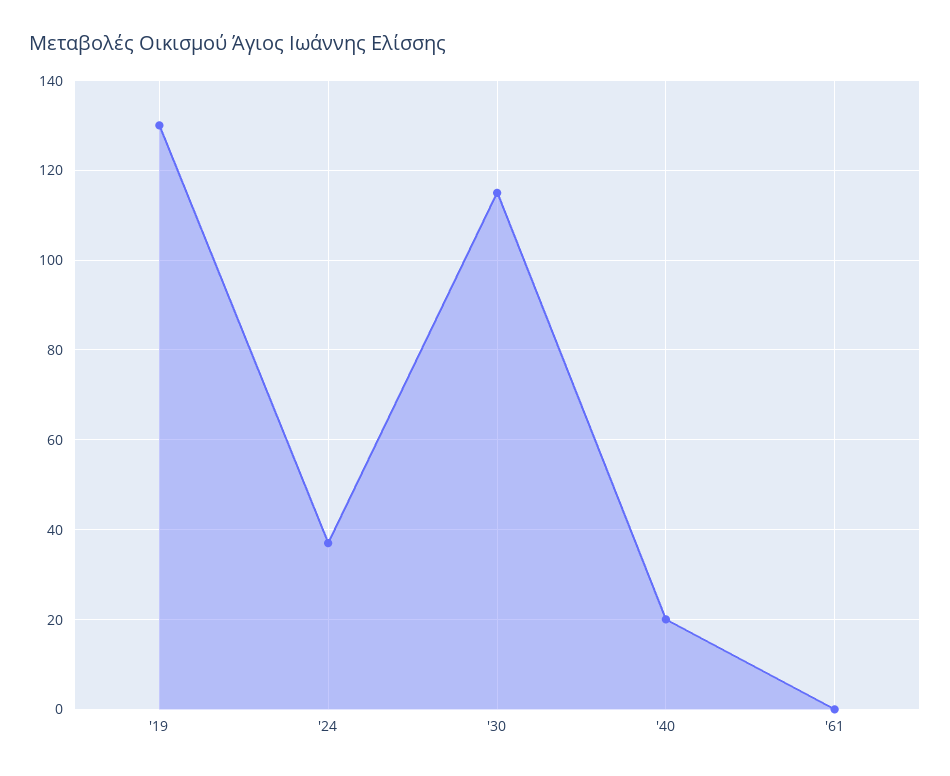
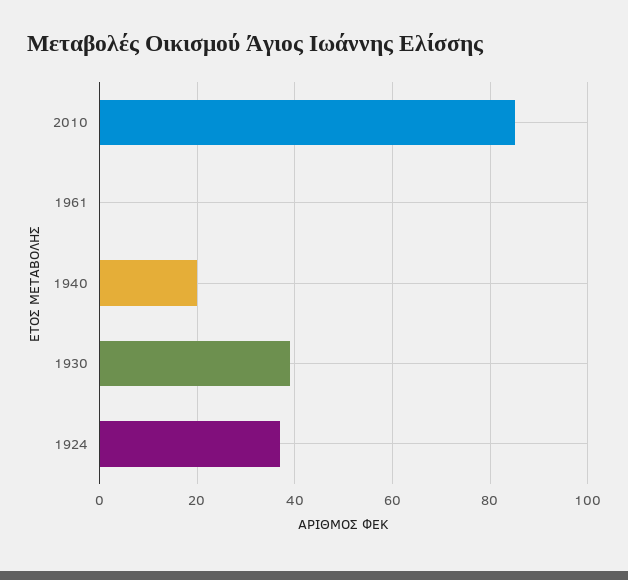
'19: 130 -> none
'30: 115 -> 40
2010: none -> 85

